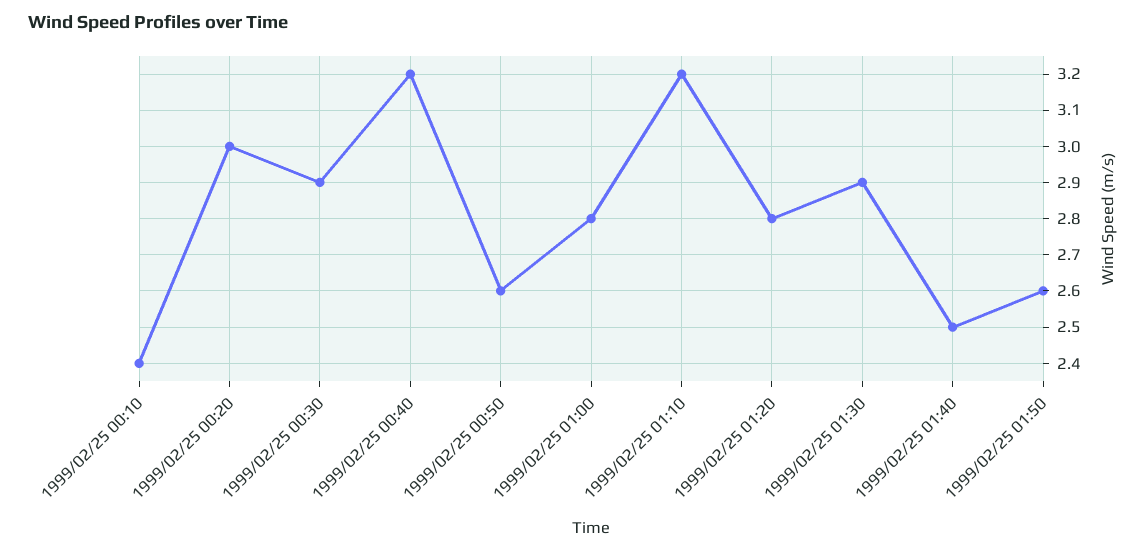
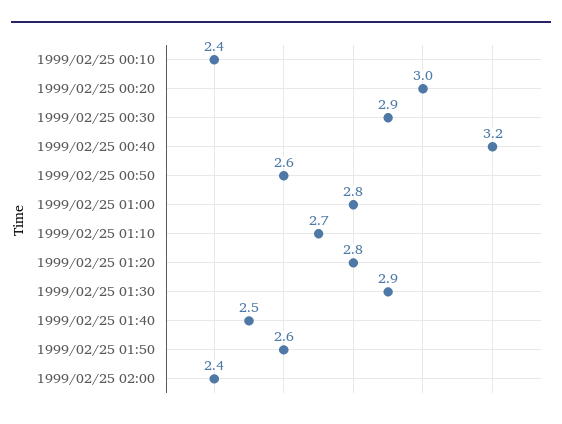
1999/02/25 01:10: 3.2 -> 2.7
1999/02/25 02:00: none -> 2.4

